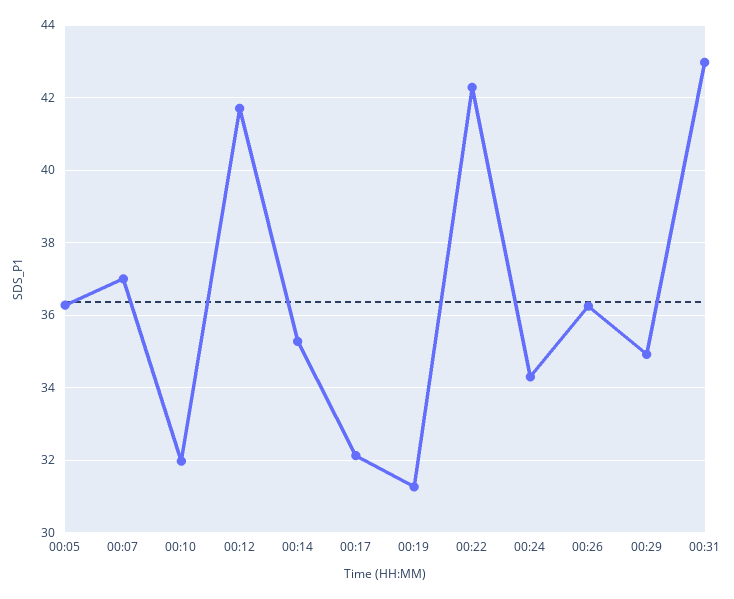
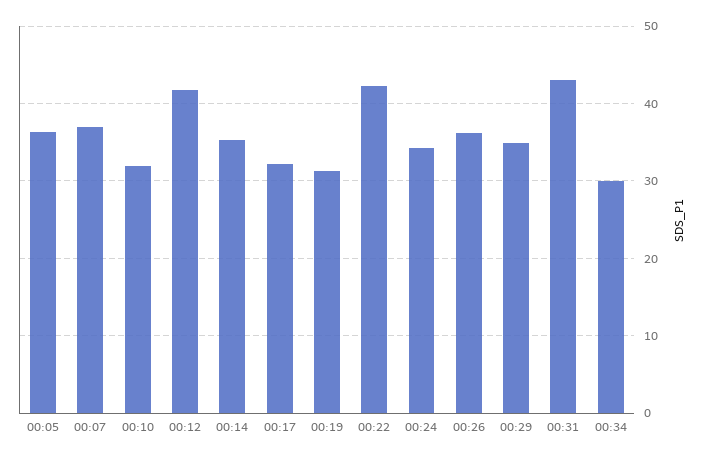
00:34: none -> 30

